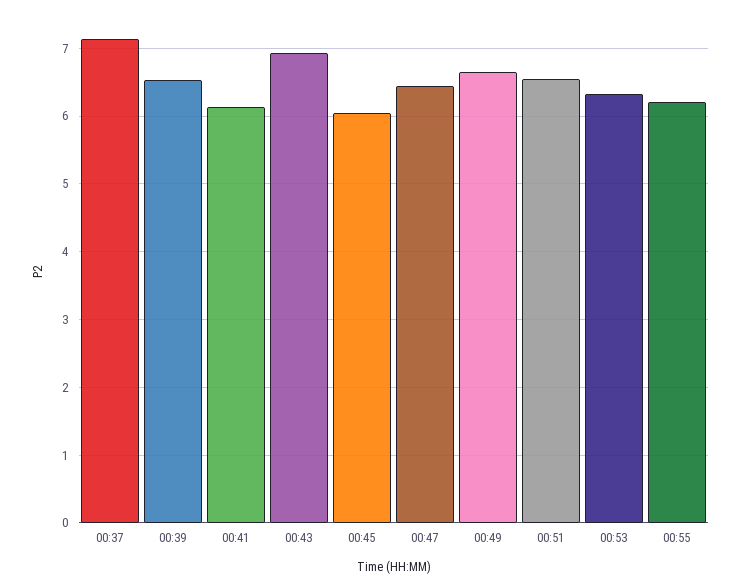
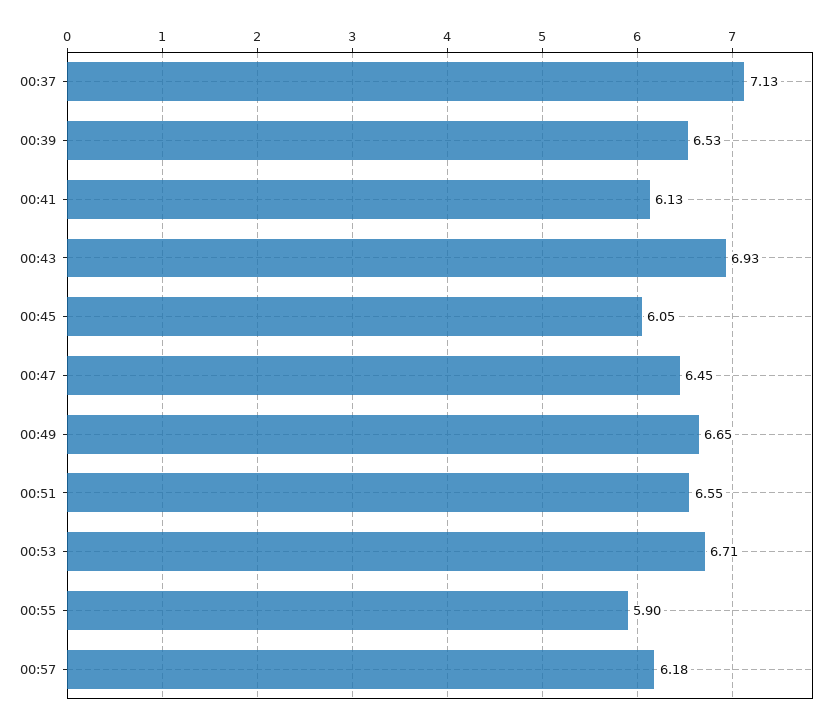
00:53: 6.3 -> 6.71
00:55: 6.2 -> 5.9
00:57: none -> 6.18

